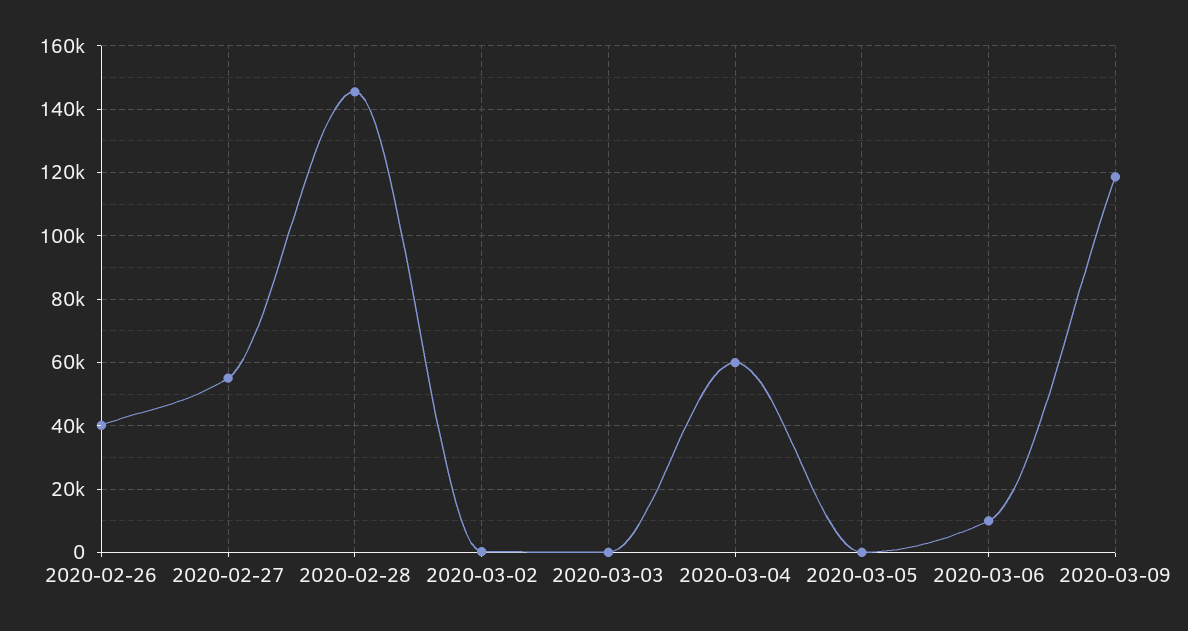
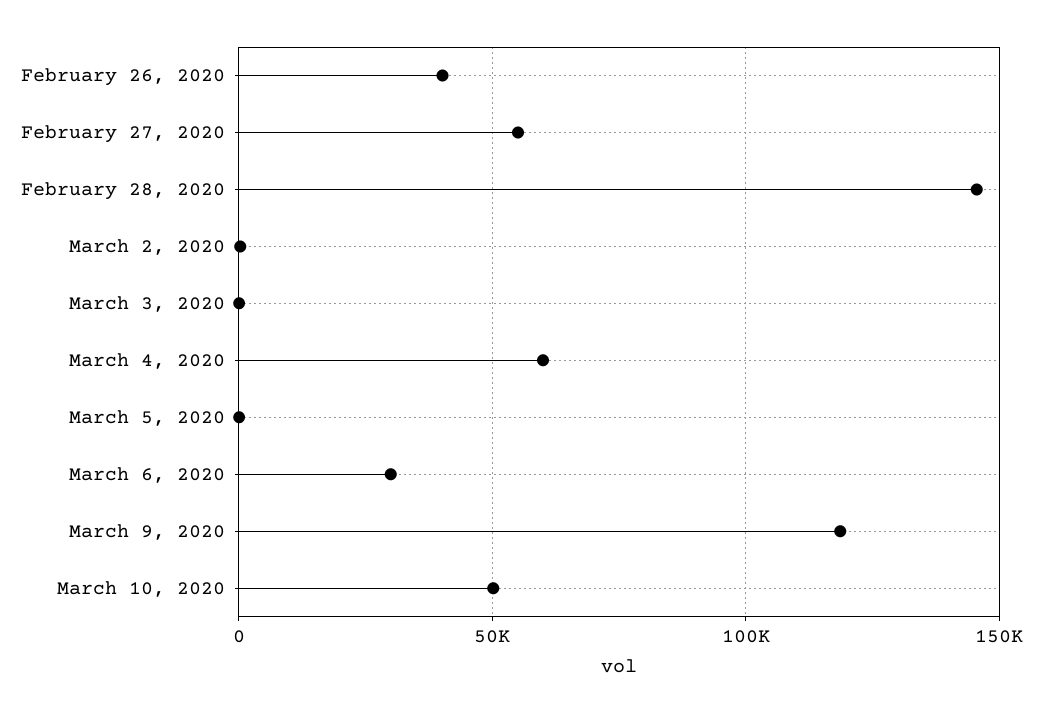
2020-03-06: 10000 -> 30000
March 10, 2020: none -> 50000

